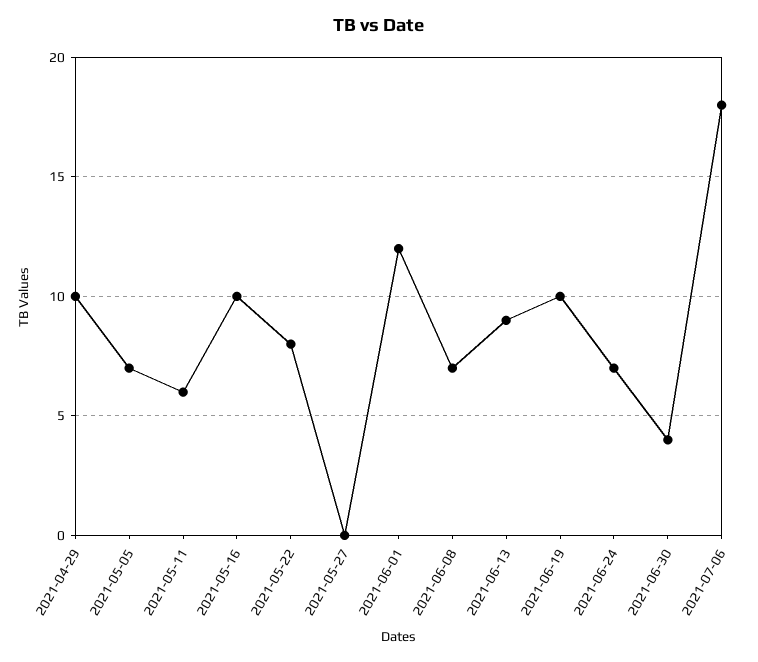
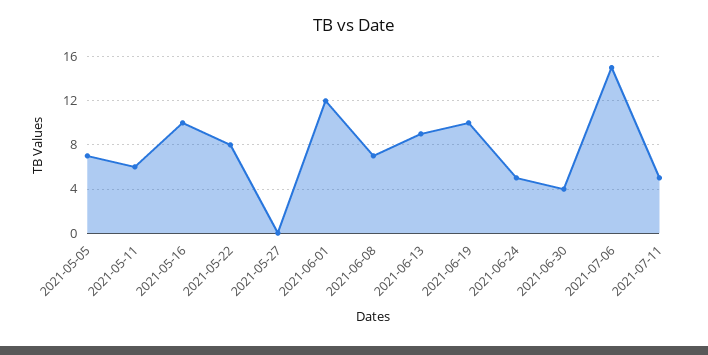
2021-04-29: 10 -> none
2021-06-24: 7 -> 5
2021-07-06: 18 -> 15
2021-07-11: none -> 5

